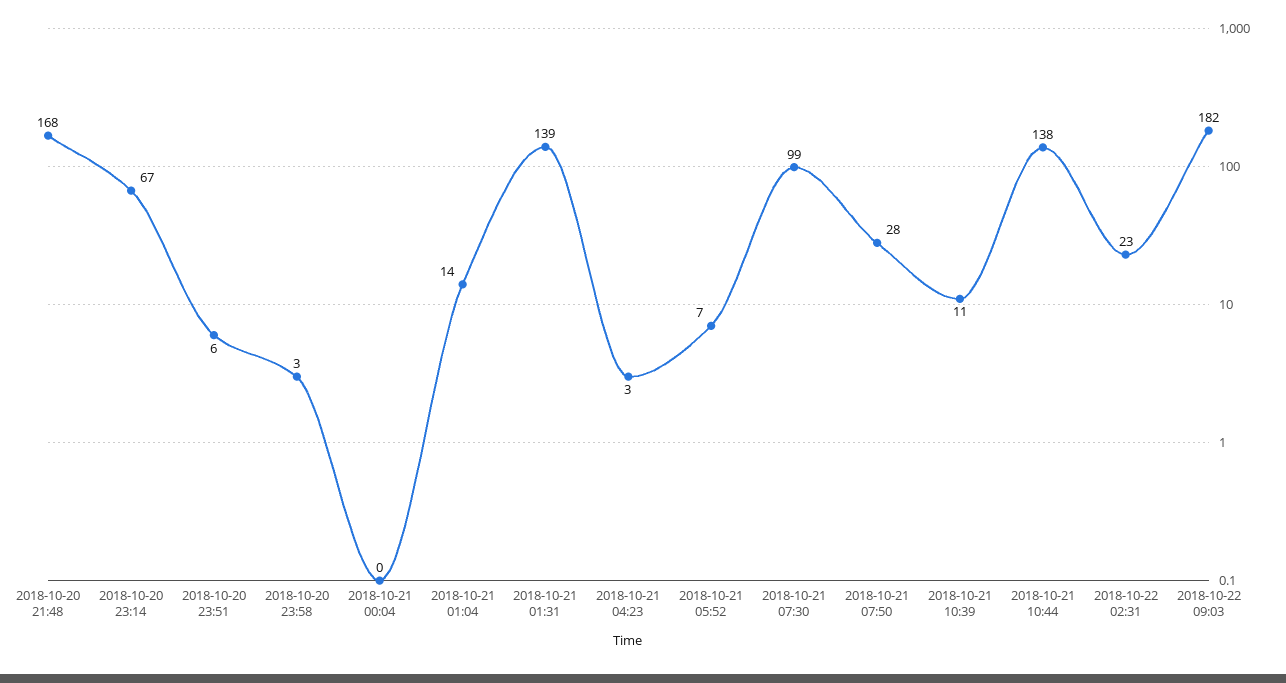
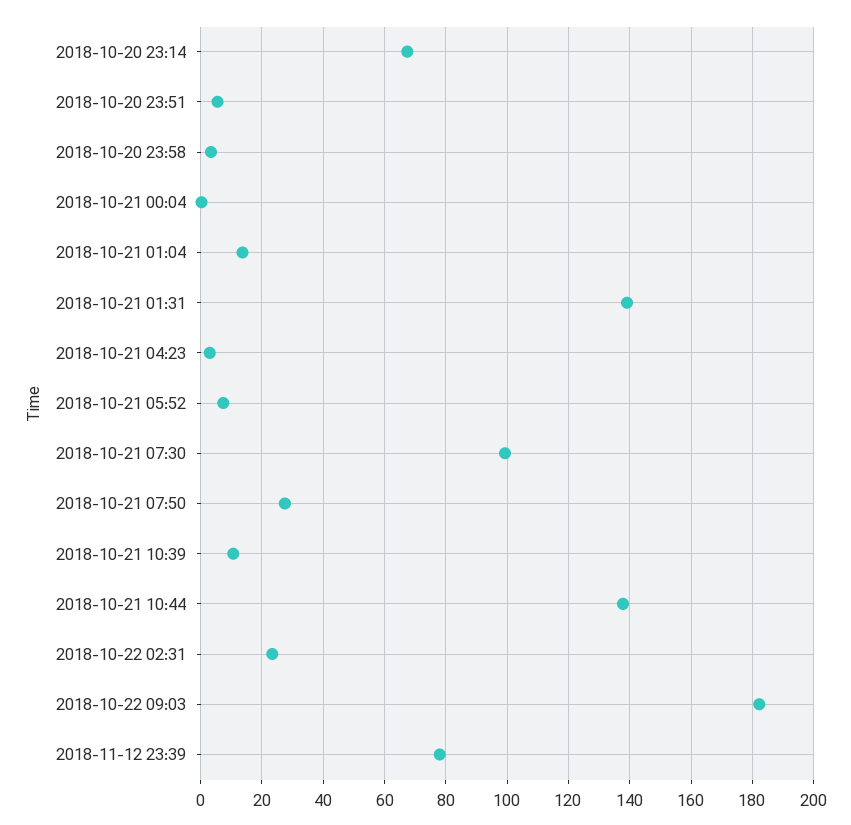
2018-10-20 21:48: 168 -> none
2018-11-12 23:39: none -> 78

